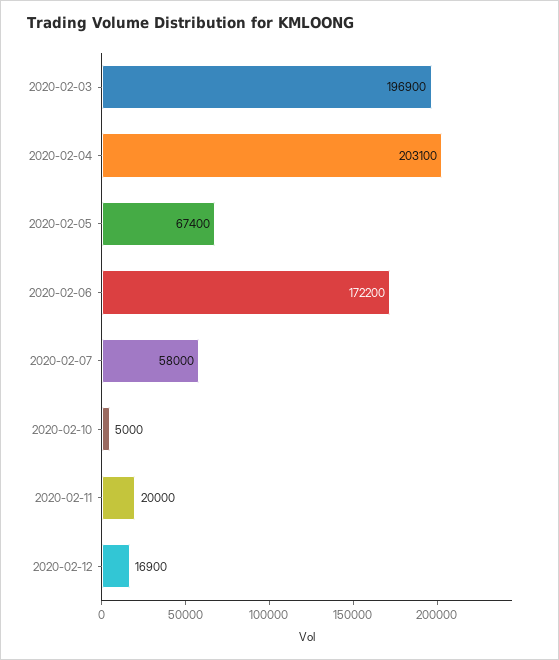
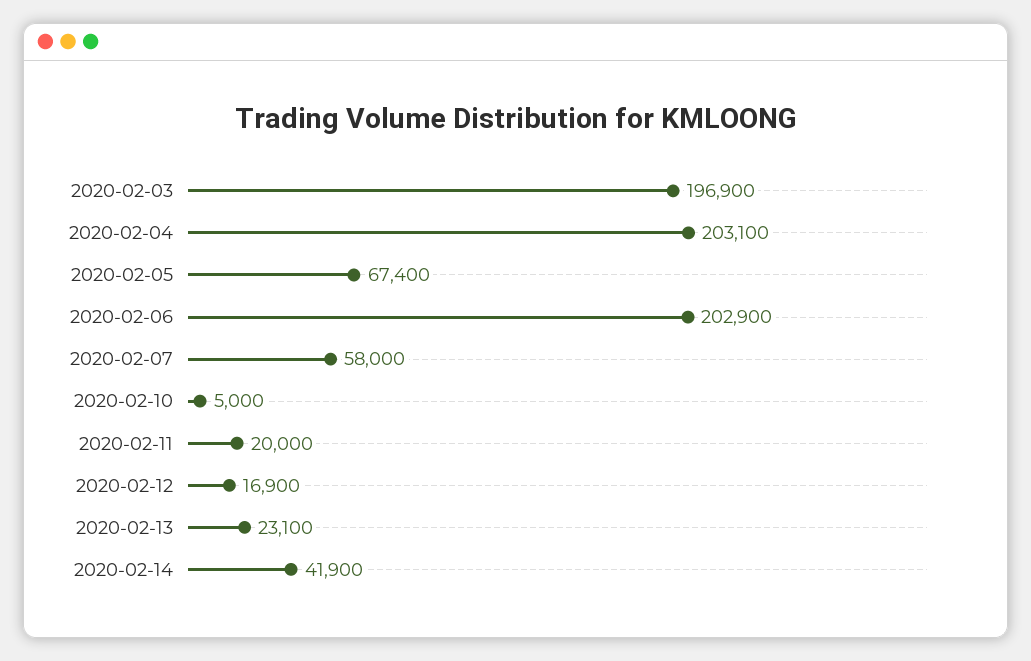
2020-02-06: 172200 -> 202900
2020-02-13: none -> 23100
2020-02-14: none -> 41900

